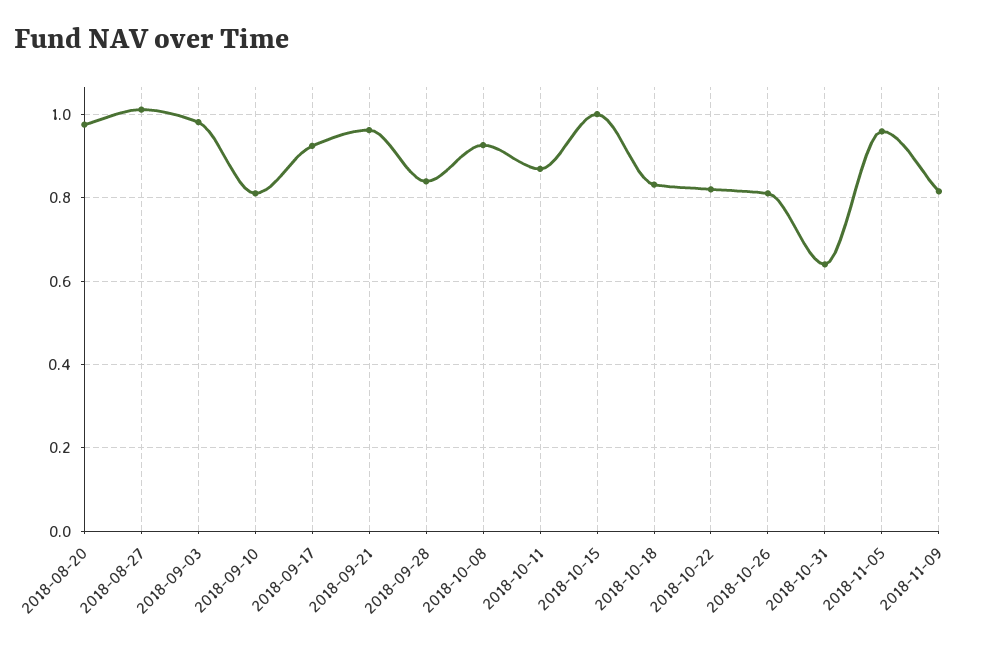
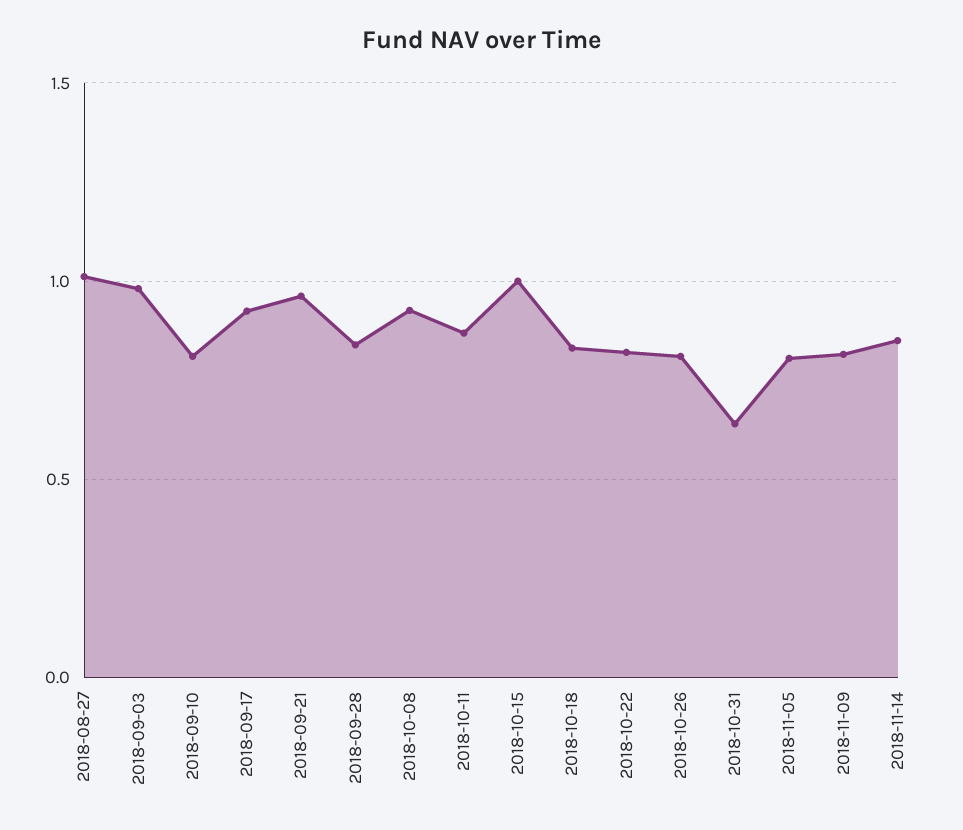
2018-08-20: 0.98 -> none
2018-11-05: 0.96 -> 0.8
2018-11-14: none -> 0.85

